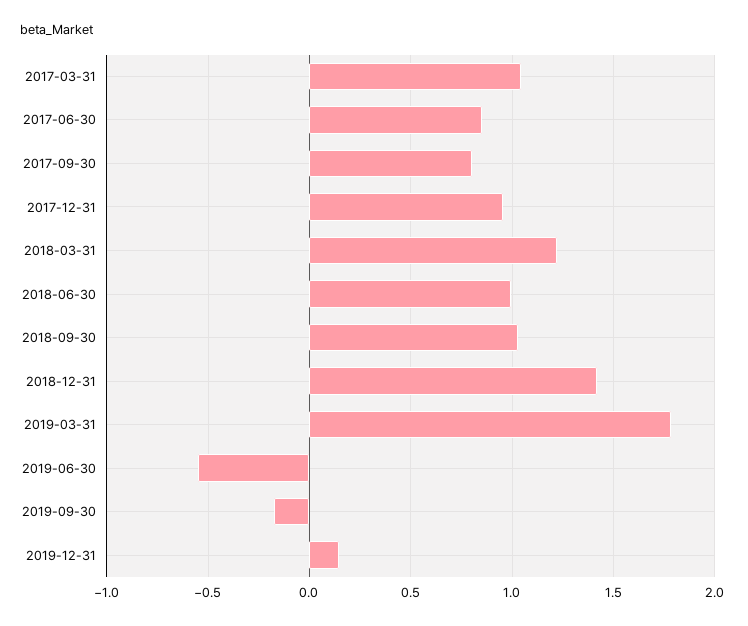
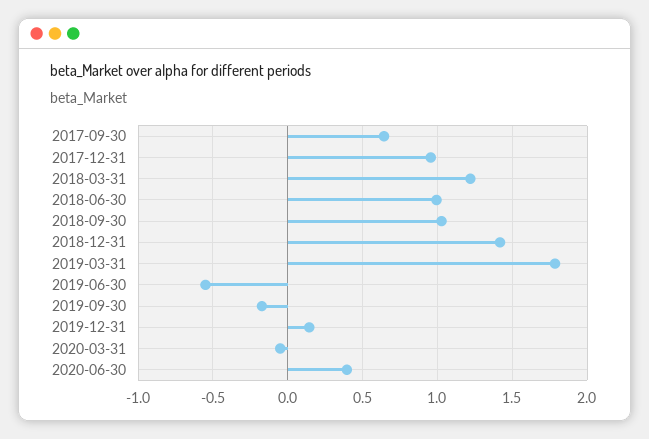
2017-03-31: 1.05 -> none
2017-06-30: 0.85 -> none
2017-09-30: 0.8 -> 0.65
2020-03-31: none -> -0.05
2020-06-30: none -> 0.4

